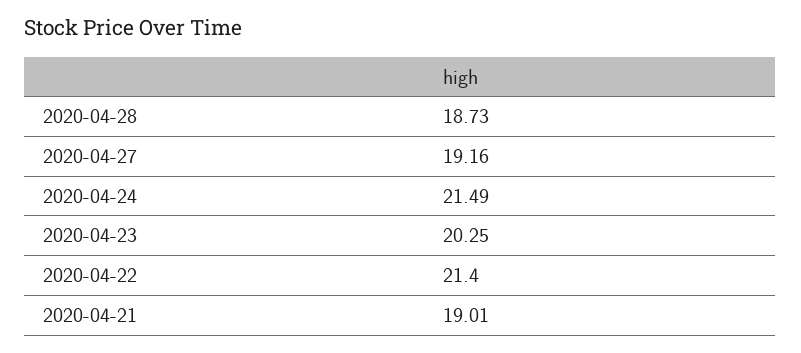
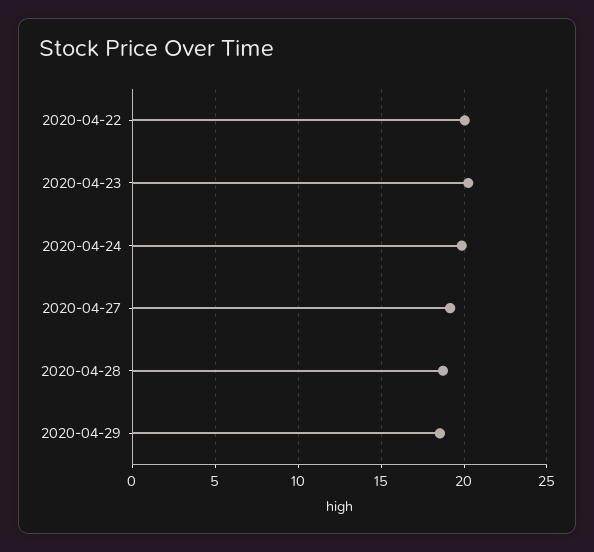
2020-04-24: 21.49 -> 20
2020-04-22: 21.4 -> 20
2020-04-21: 19.01 -> none
2020-04-29: none -> 18.5

